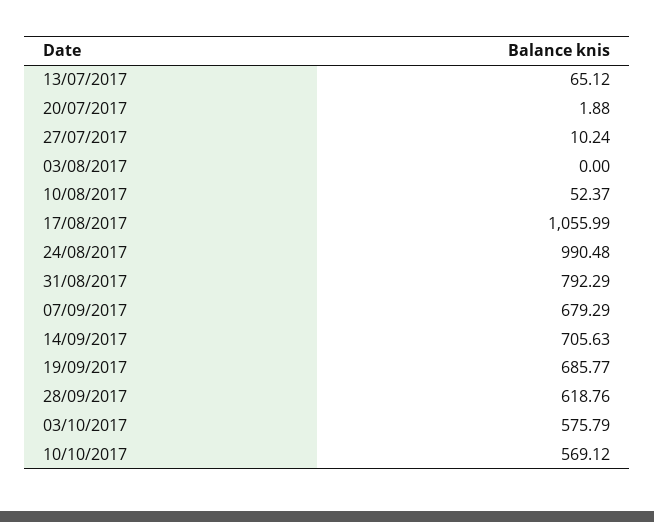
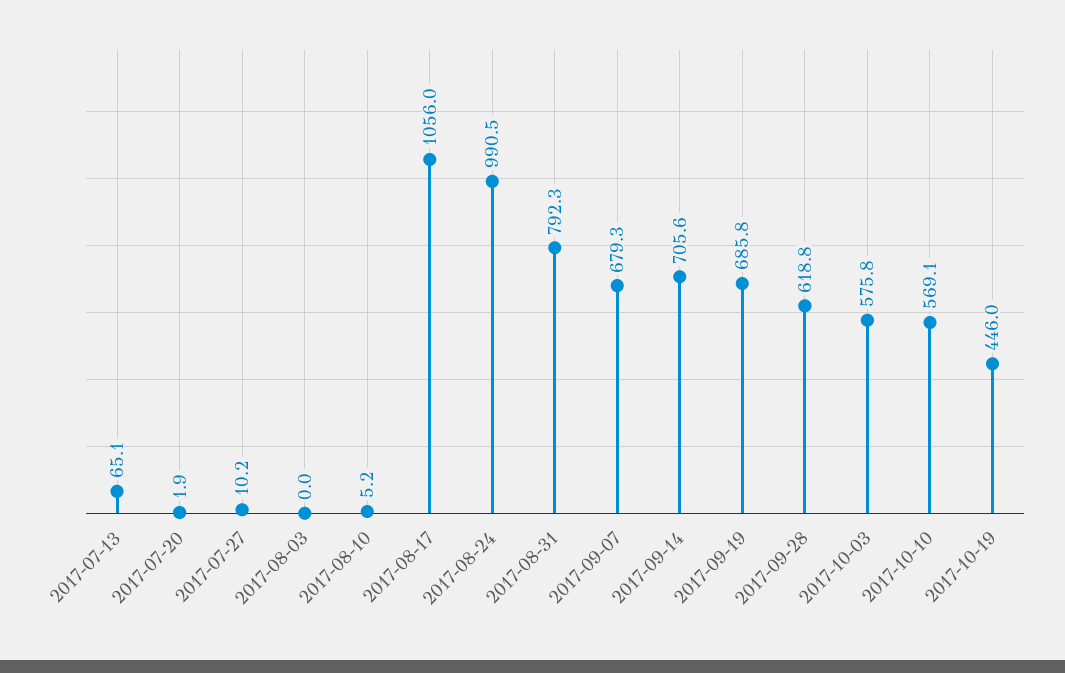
10/08/2017: 52.37 -> 5.2
2017-10-19: none -> 446

